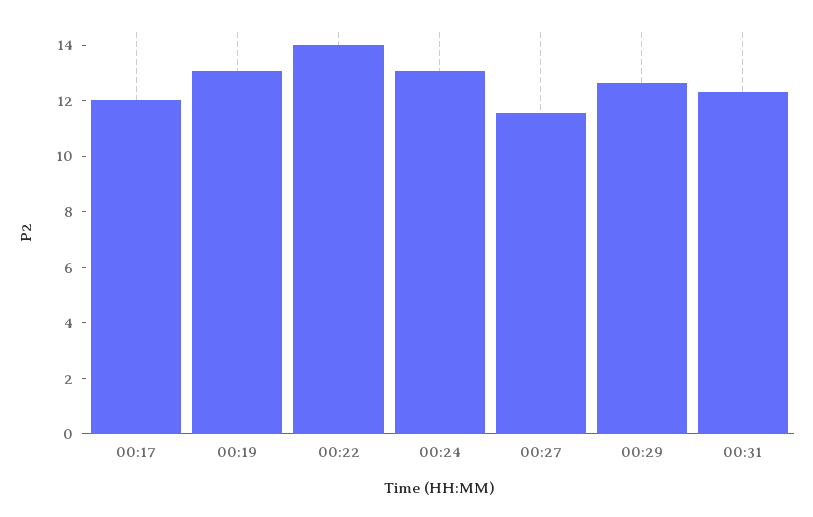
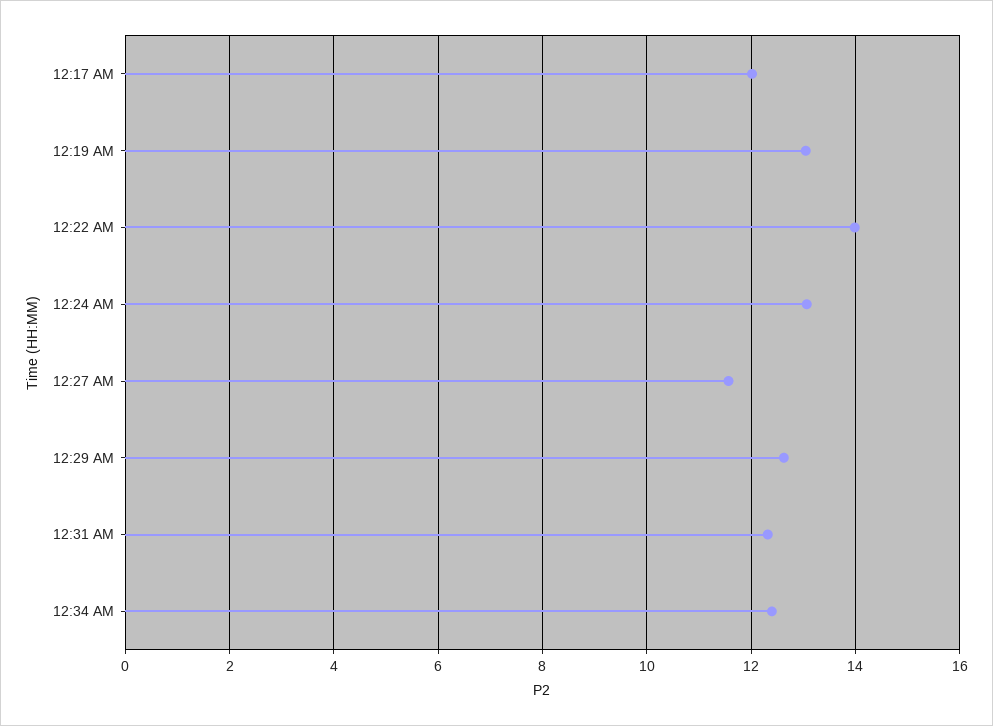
12:34 AM: none -> 12.4

